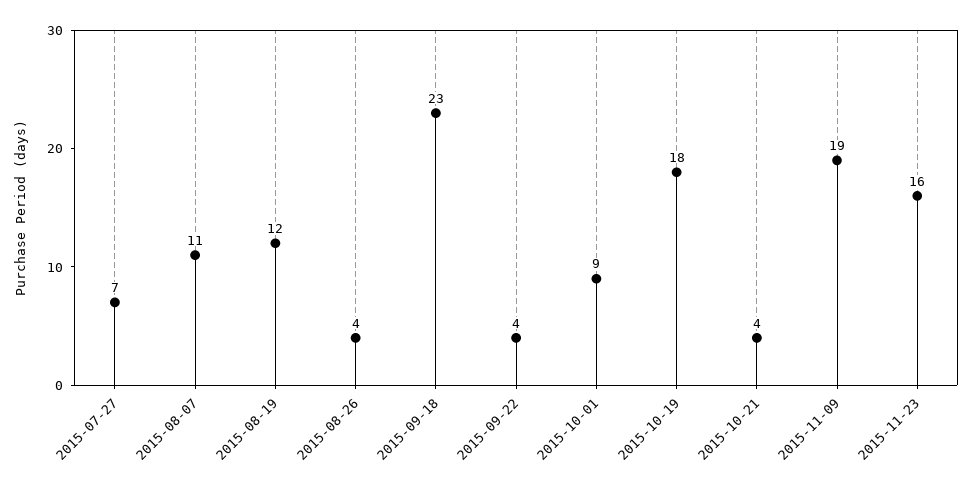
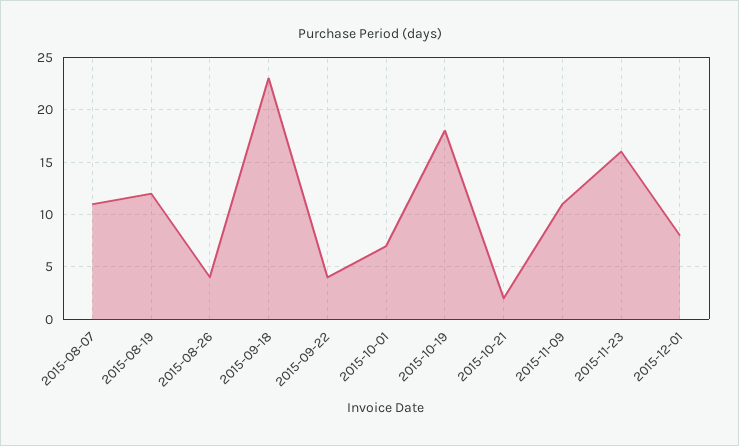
2015-07-27: 7 -> none
2015-10-01: 9 -> 7
2015-10-21: 4 -> 2
2015-11-09: 19 -> 11
2015-12-01: none -> 8

